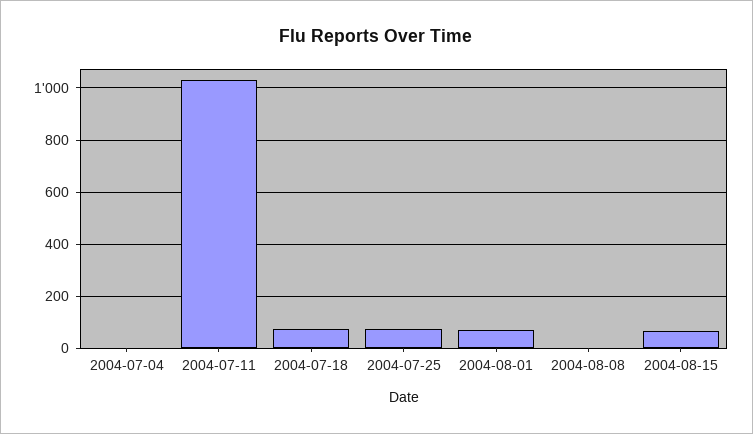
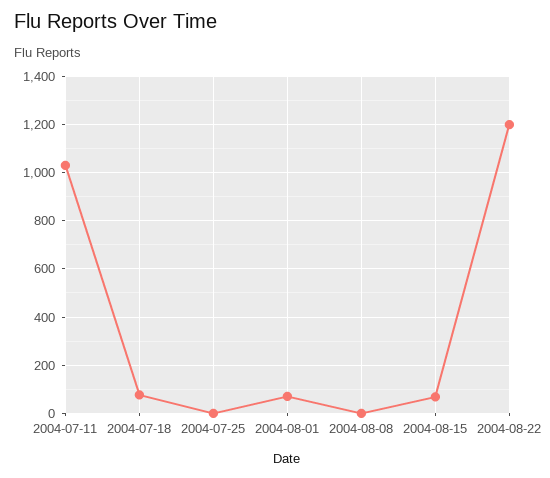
2004-07-04: 0 -> none
2004-07-25: 75 -> 0
2004-08-22: none -> 1200

